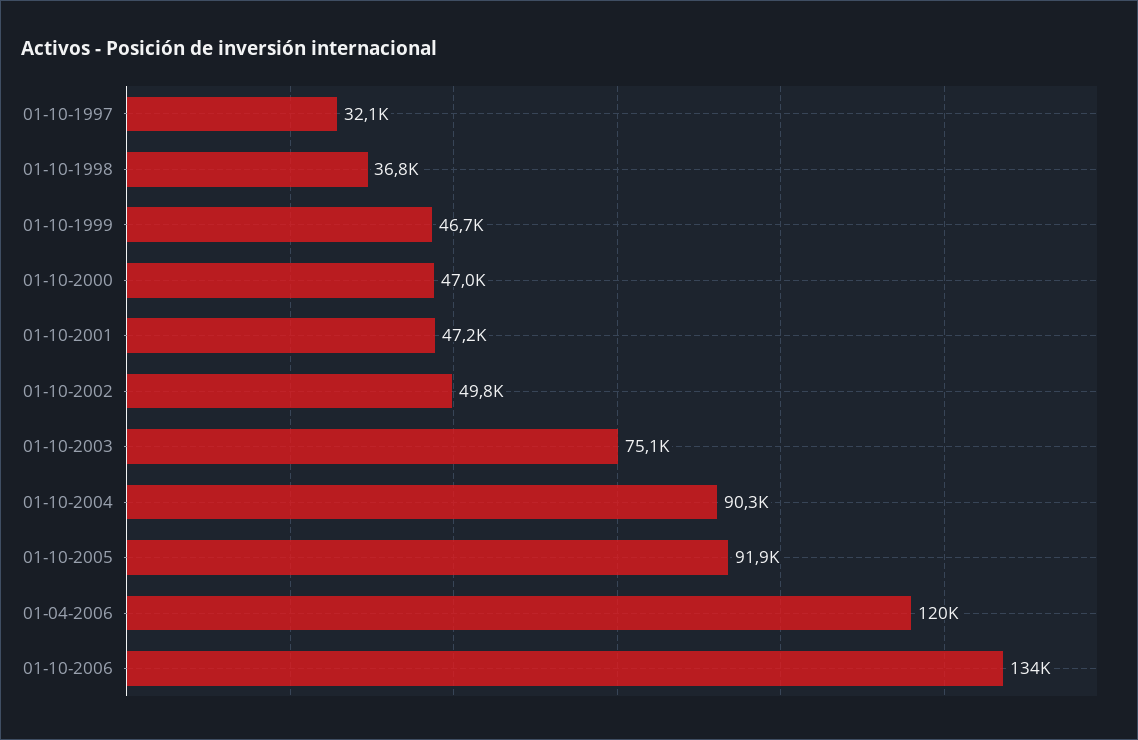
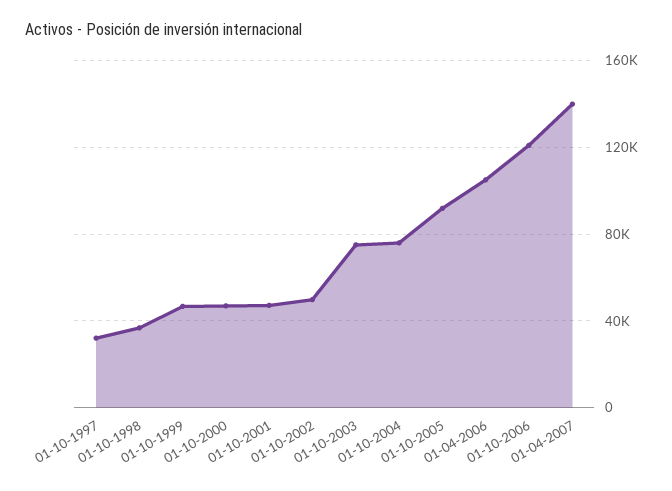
01-10-2004: 90300 -> 75000
01-04-2006: 120000 -> 105000
01-10-2006: 134000 -> 120000
01-04-2007: none -> 140000

